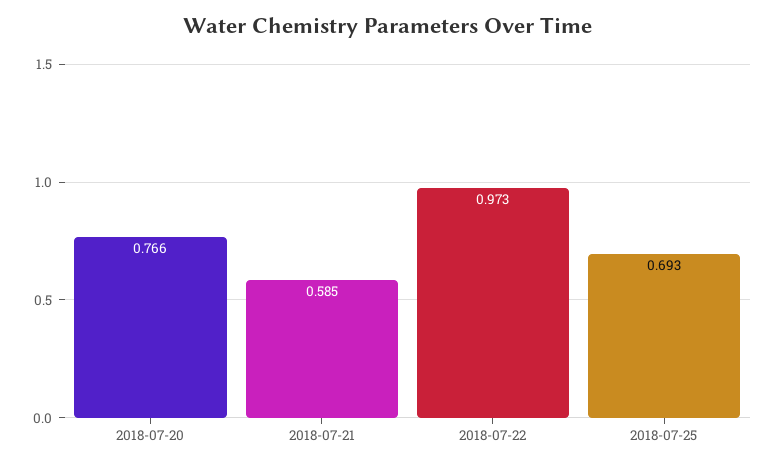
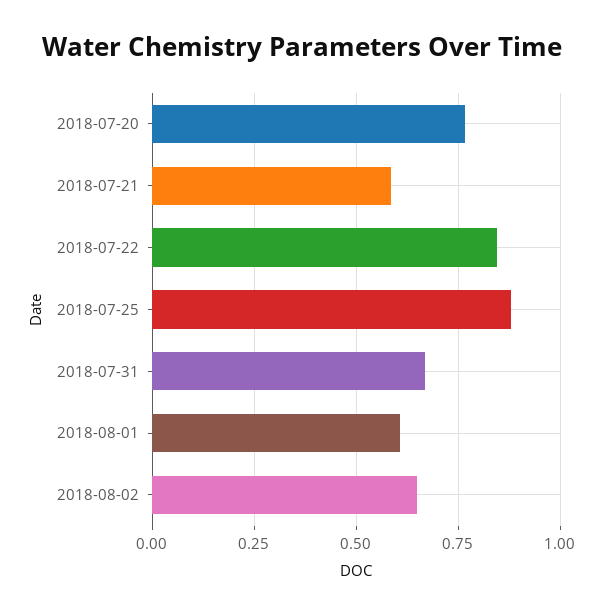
2018-07-22: 0.973 -> 0.85
2018-07-25: 0.693 -> 0.875
2018-07-31: none -> 0.675
2018-08-01: none -> 0.6
2018-08-02: none -> 0.65

